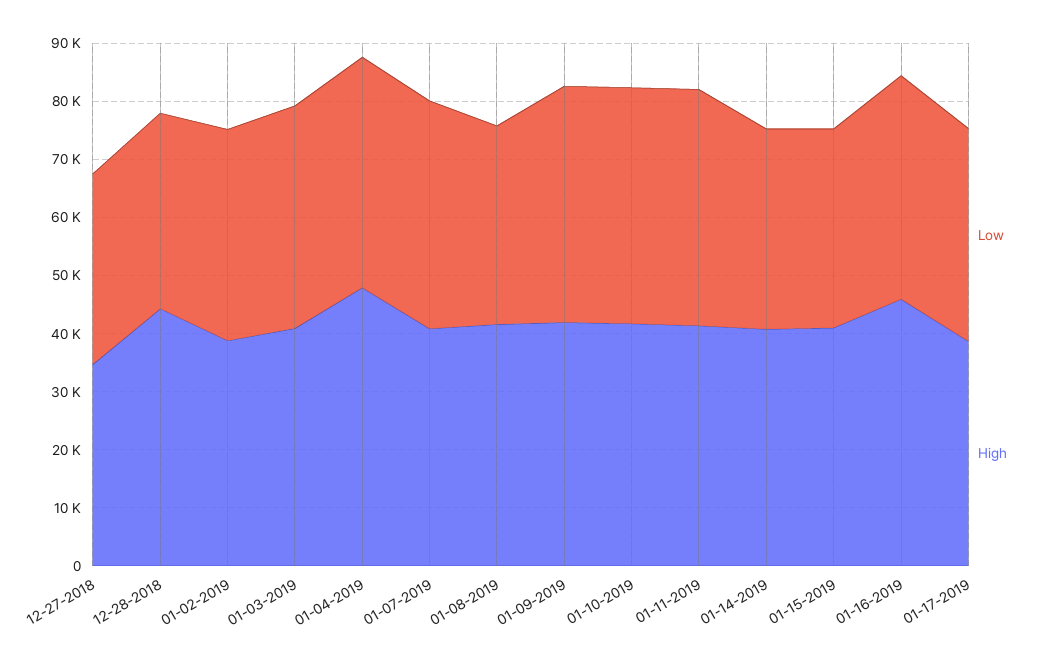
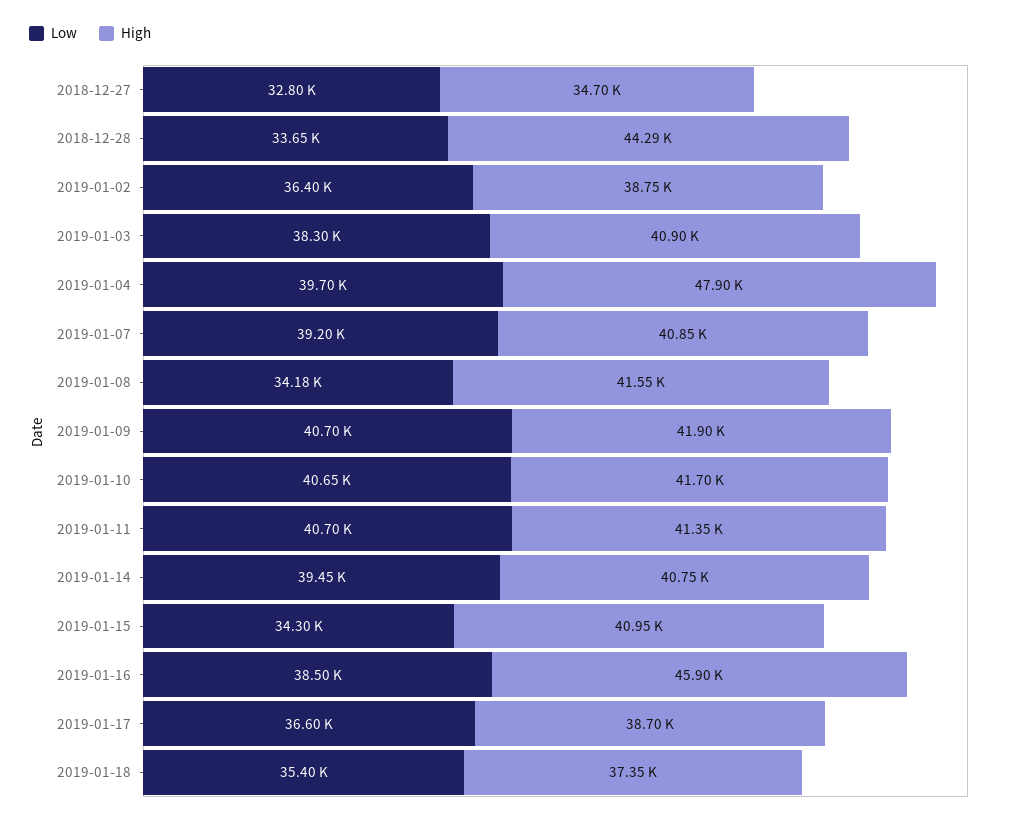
Low, 01-14-2019: 34000 -> 39450
Low, 2019-01-18: none -> 35400
High, 2019-01-18: none -> 37350

